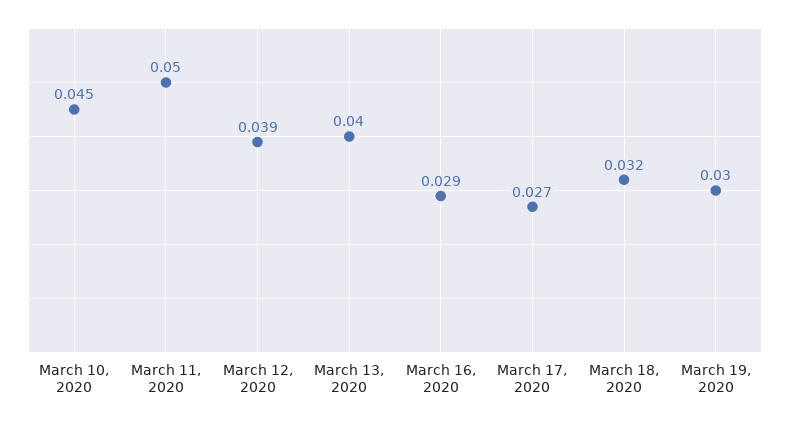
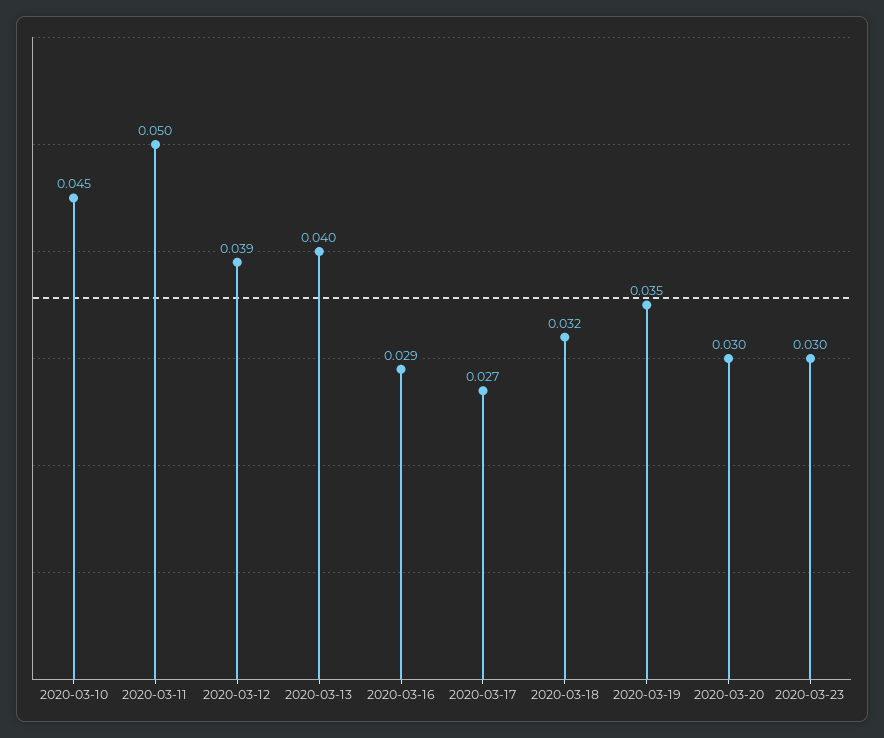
March 19, 2020: 0.03 -> 0.035
2020-03-20: none -> 0.03
2020-03-23: none -> 0.03

